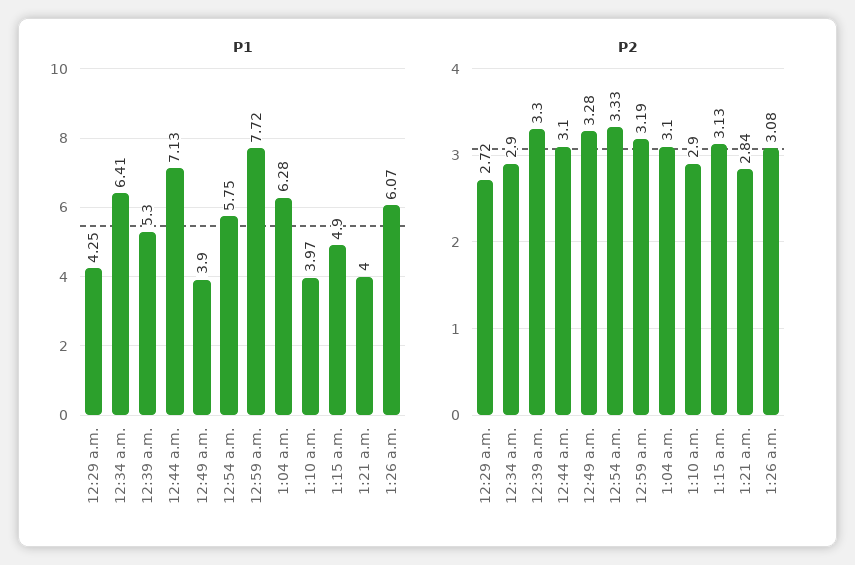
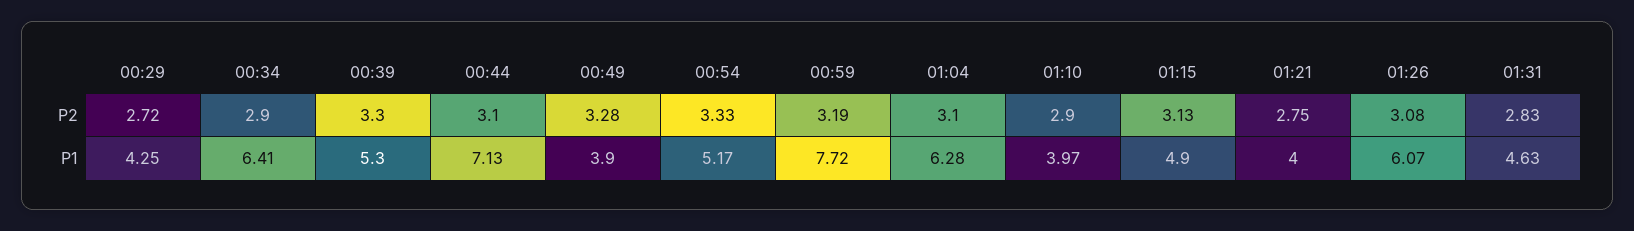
P1, 12:54 a.m.: 5.75 -> 5.17
P2, 1:21 a.m.: 2.84 -> 2.75
P2, 01:31: none -> 2.83
P1, 01:31: none -> 4.63

